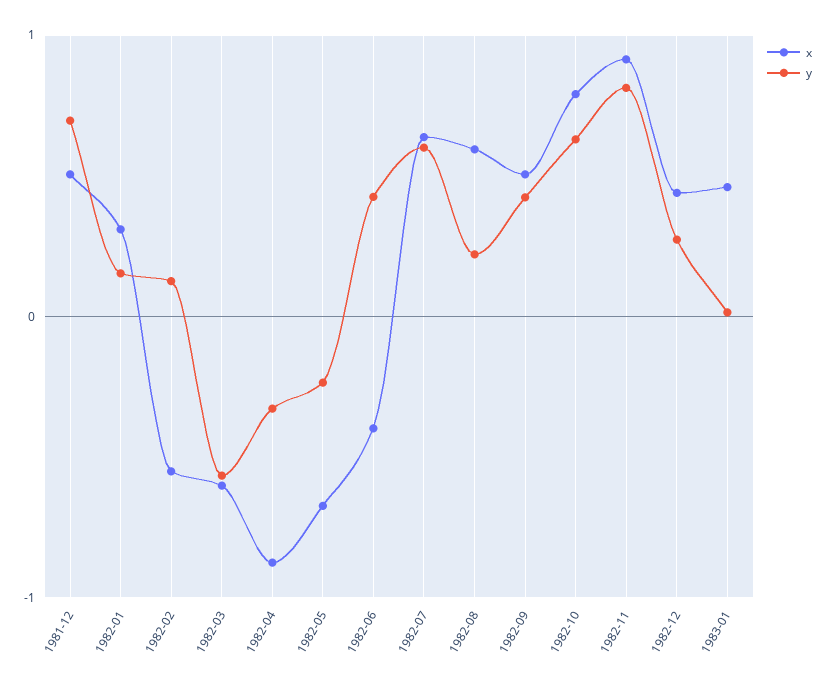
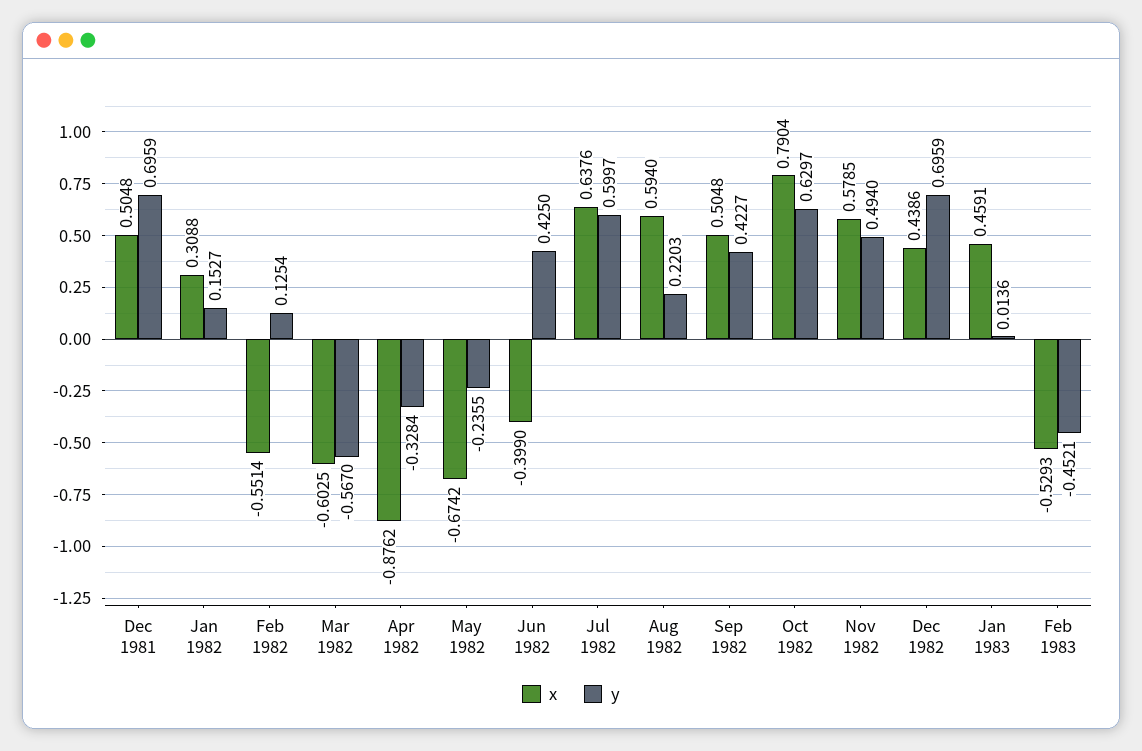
x, 1982-11: 0.9 -> 0.5785
y, 1982-11: 0.8 -> 0.494
y, 1982-12: 0.3 -> 0.6959
x, Feb 1983: none -> -0.5293
y, Feb 1983: none -> -0.4521

